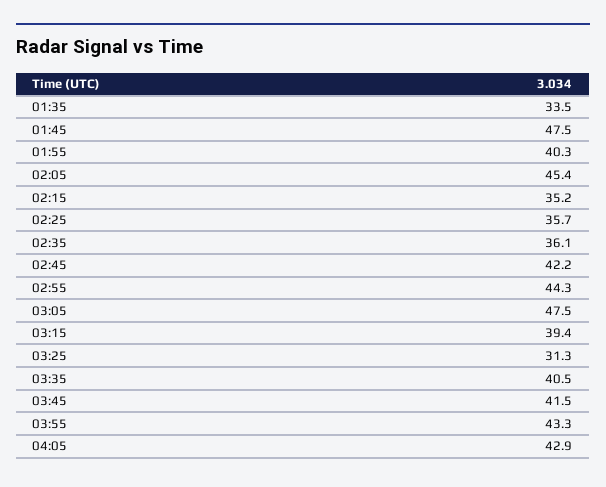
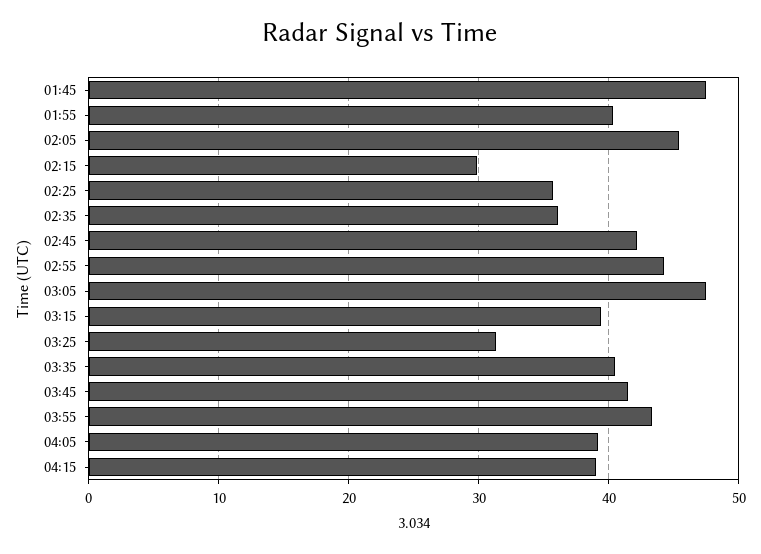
01:35: 33.5 -> none
02:15: 35.2 -> 30
04:05: 42.9 -> 39
04:15: none -> 39

